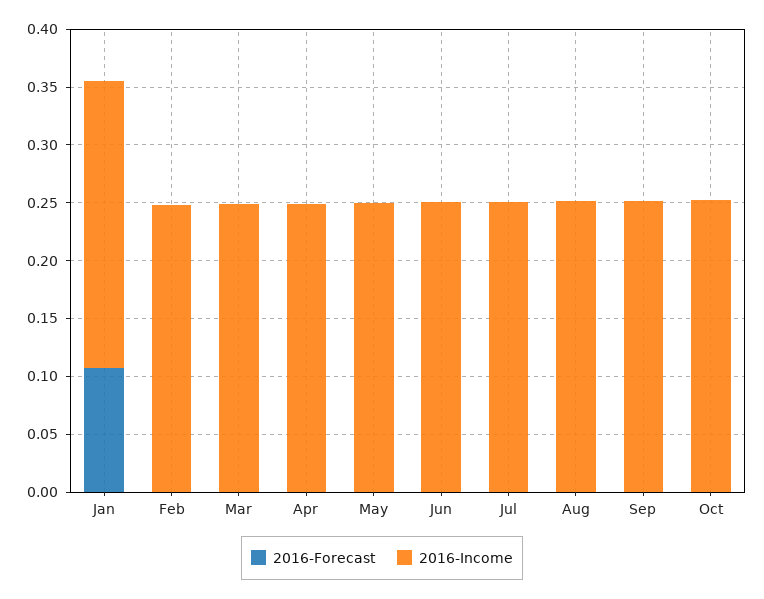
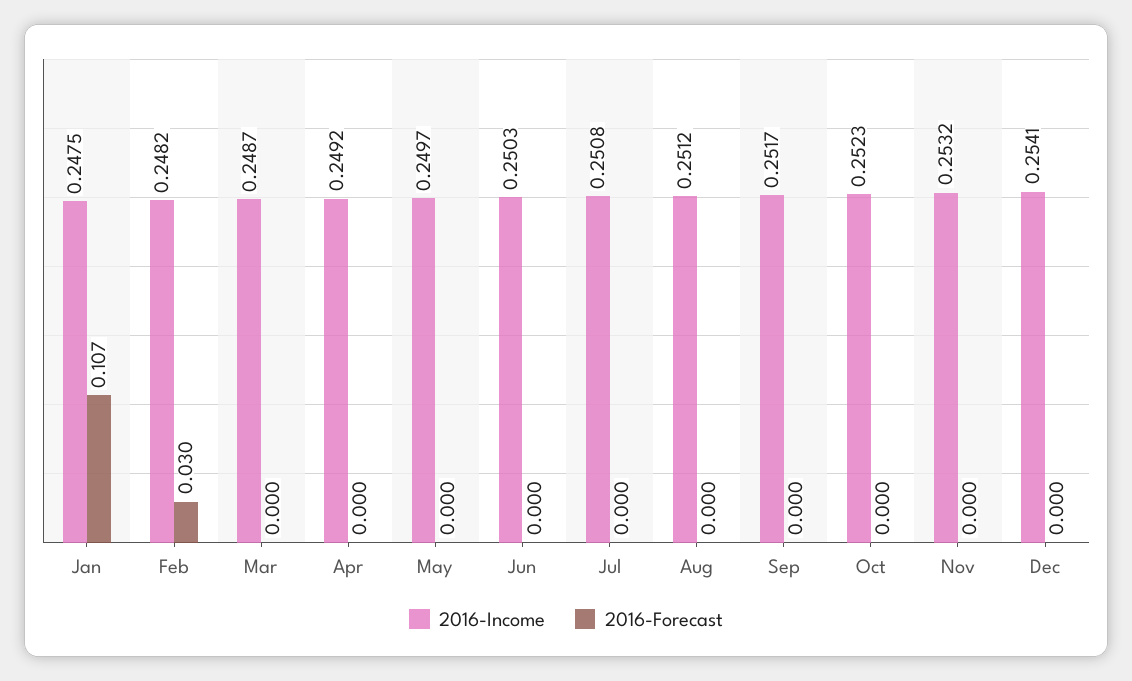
2016-Forecast, Feb: 0 -> 0.03
2016-Income, Nov: none -> 0.2532
2016-Forecast, Nov: none -> 0
2016-Income, Dec: none -> 0.2541
2016-Forecast, Dec: none -> 0

